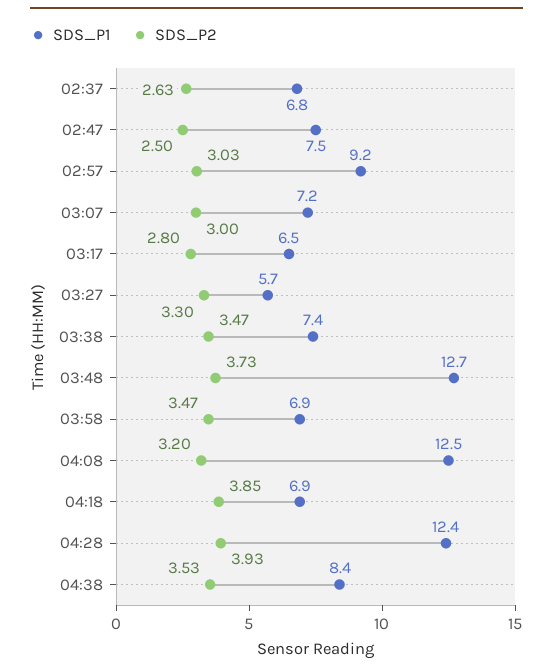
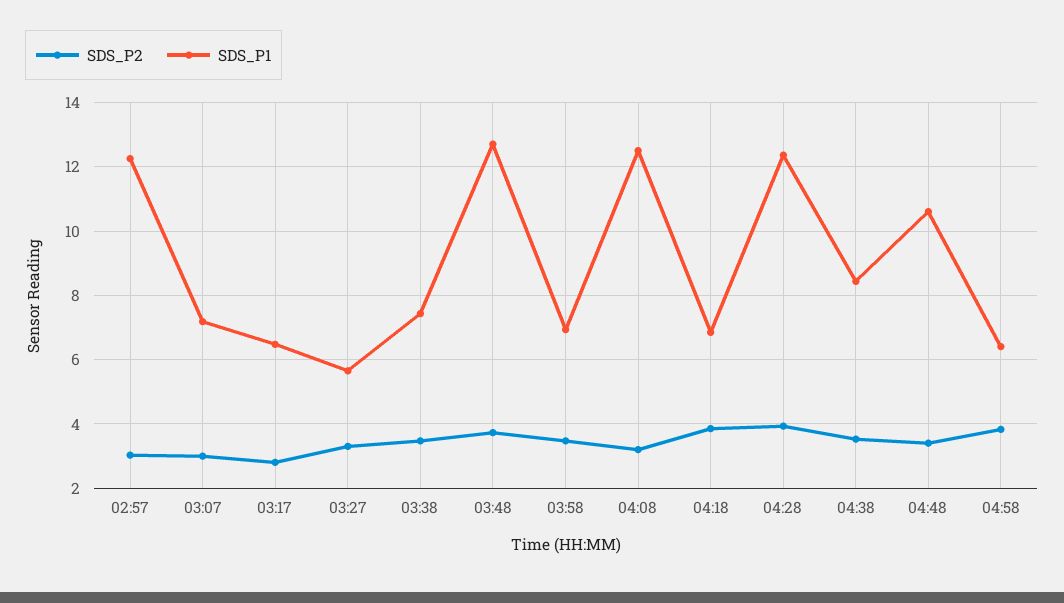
SDS_P1, 02:37: 6.8 -> none
SDS_P2, 02:37: 2.63 -> none
SDS_P1, 02:47: 7.5 -> none
SDS_P2, 02:47: 2.5 -> none
SDS_P1, 02:57: 9.2 -> 12.2
SDS_P2, 04:48: none -> 3.4
SDS_P1, 04:48: none -> 10.6
SDS_P2, 04:58: none -> 3.8
SDS_P1, 04:58: none -> 6.4

